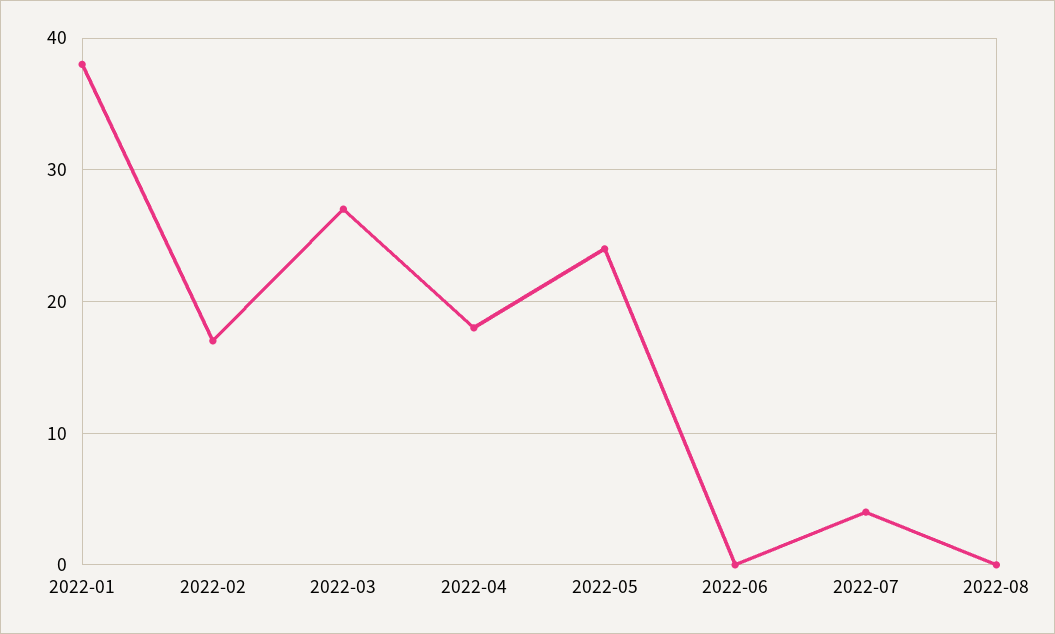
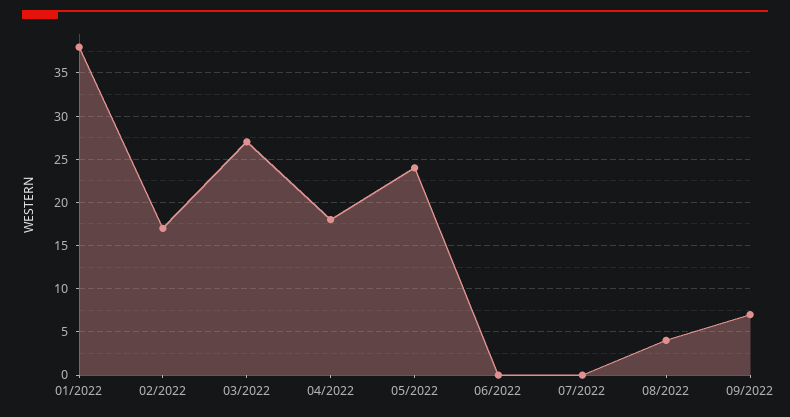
2022-07: 4 -> 0
2022-08: 0 -> 4
09/2022: none -> 7

